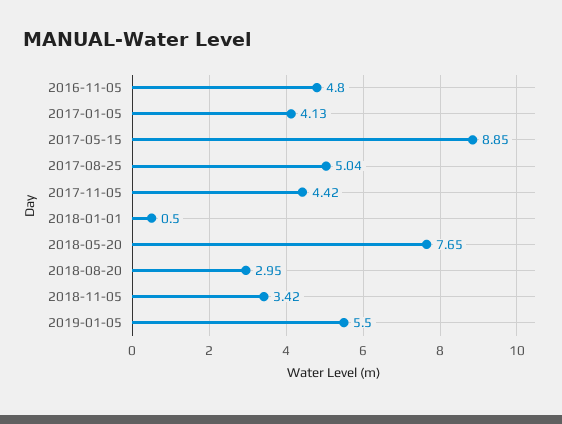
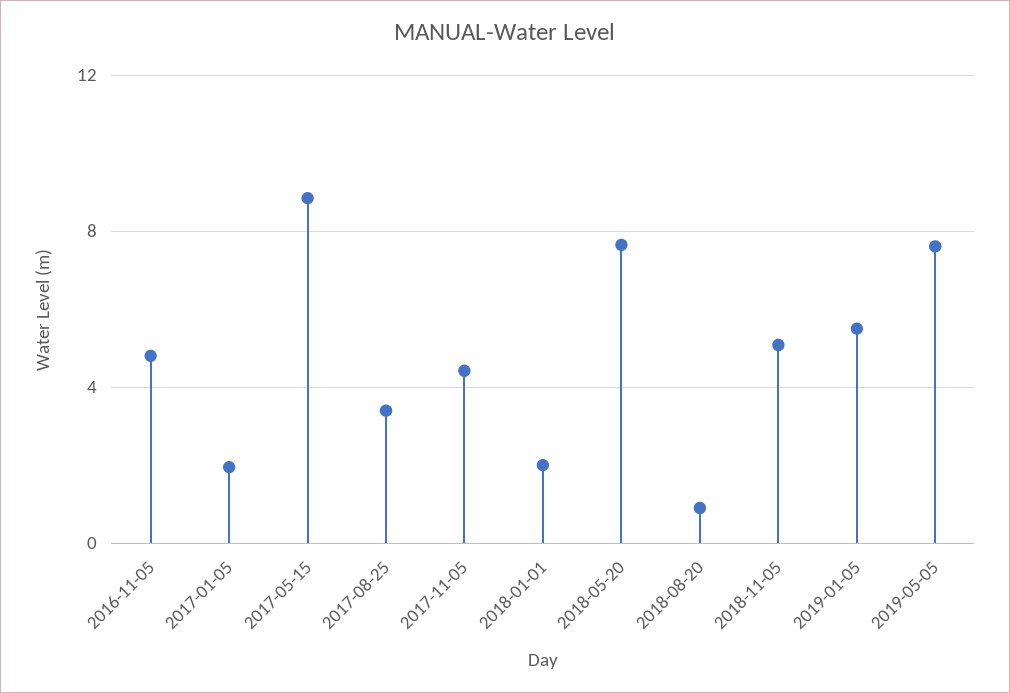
2017-01-05: 4.13 -> 2
2017-08-25: 5.04 -> 3.5
2018-01-01: 0.5 -> 2
2018-08-20: 2.95 -> 1
2018-11-05: 3.42 -> 5
2019-05-05: none -> 7.5

